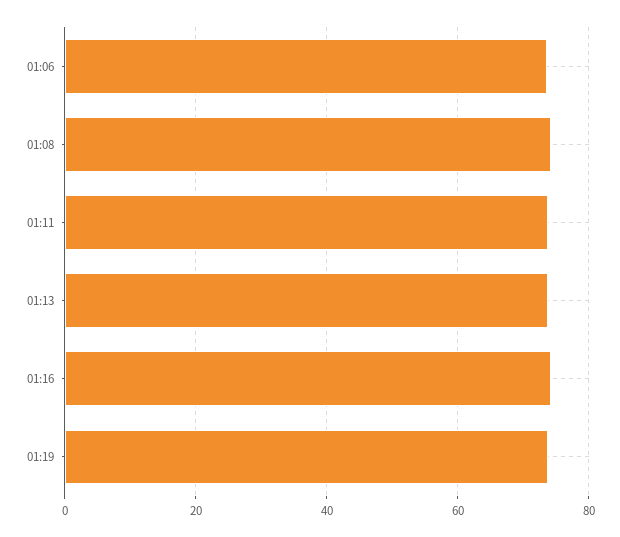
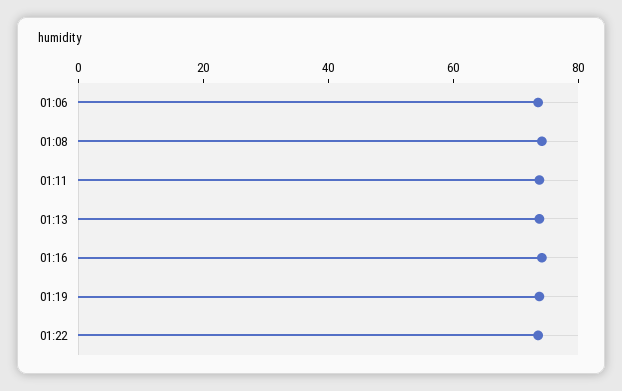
01:22: none -> 75

